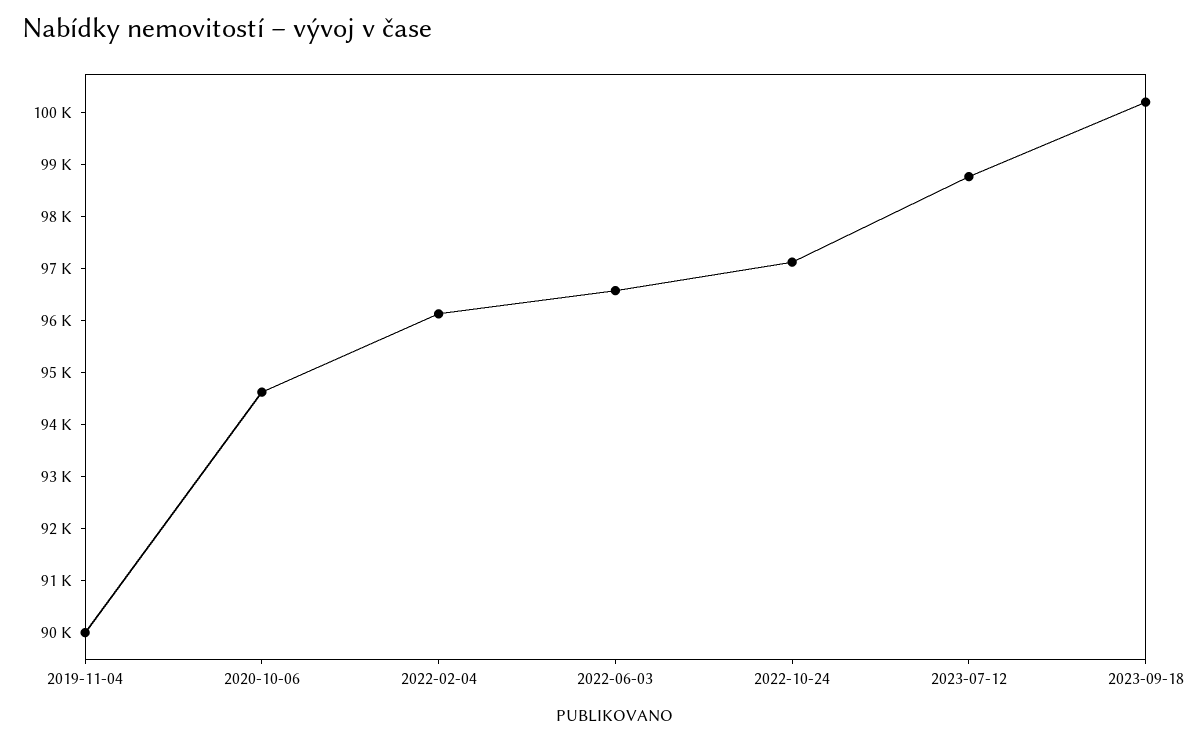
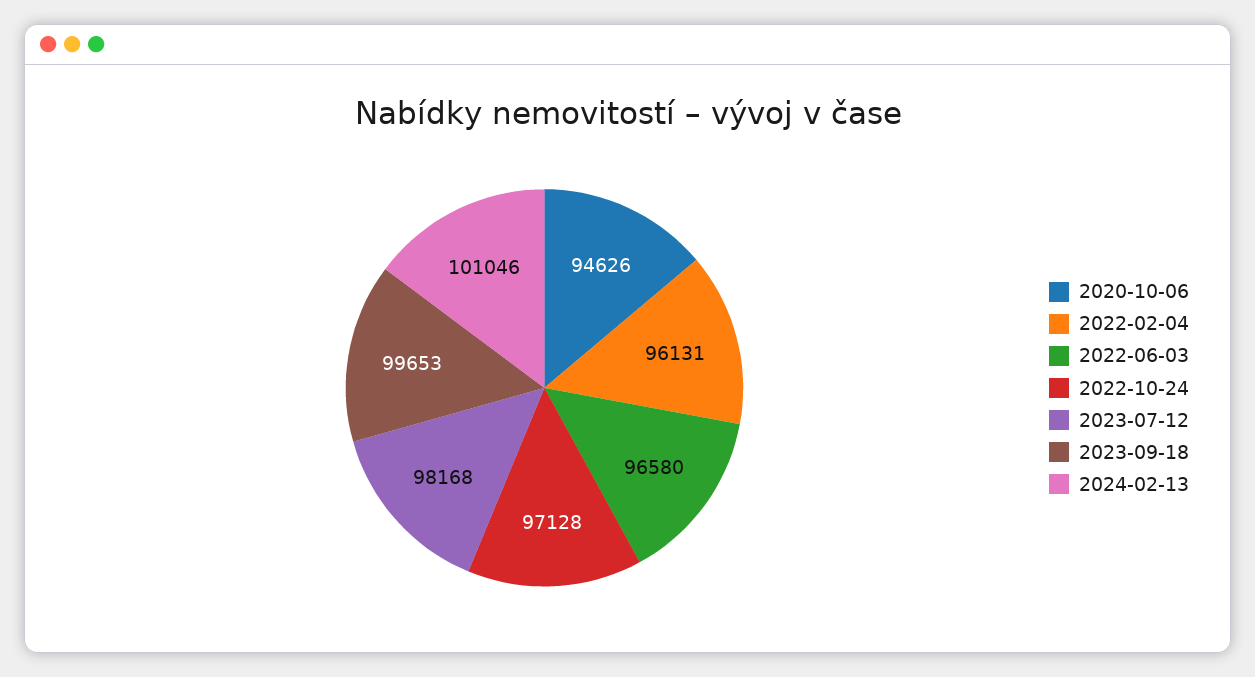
2019-11-04: 90000 -> none
2023-07-12: 98800 -> 98168
2023-09-18: 100200 -> 99653
2024-02-13: none -> 101046

